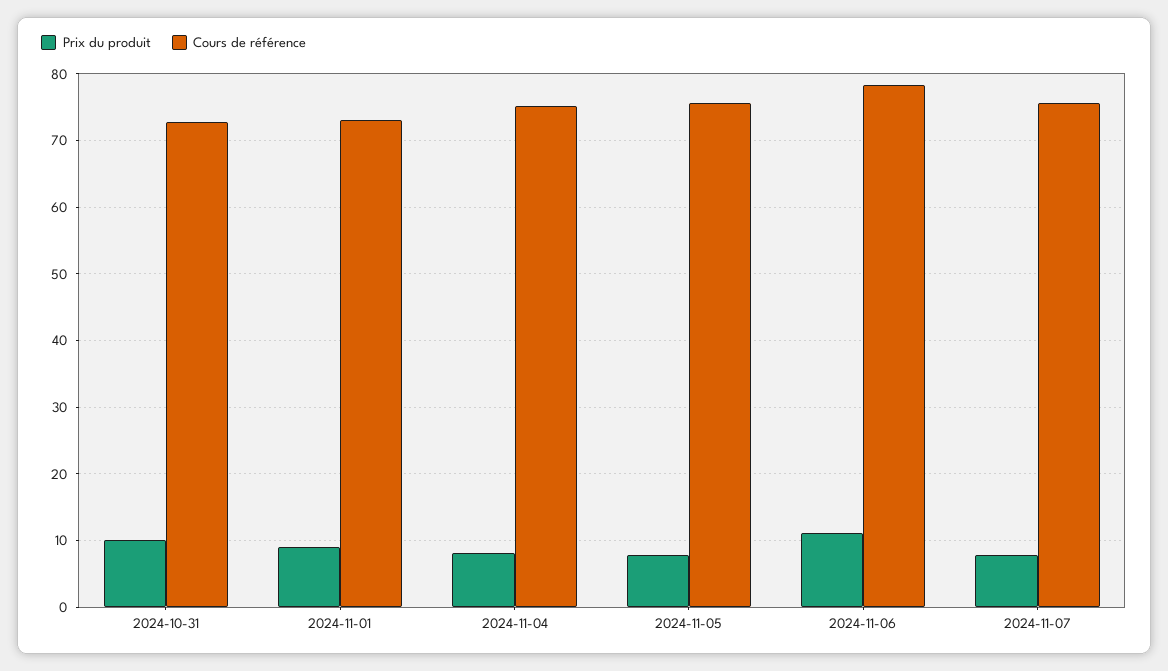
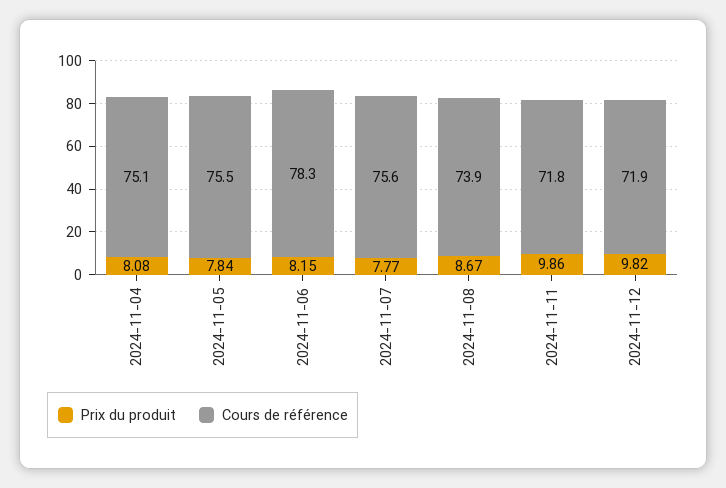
Prix du produit, 2024-10-31: 10 -> none
Cours de référence, 2024-10-31: 73 -> none
Prix du produit, 2024-11-01: 9 -> none
Cours de référence, 2024-11-01: 73 -> none
Prix du produit, 2024-11-06: 11 -> 8.15
Prix du produit, 2024-11-08: none -> 8.67
Cours de référence, 2024-11-08: none -> 73.9
Prix du produit, 2024-11-11: none -> 9.86
Cours de référence, 2024-11-11: none -> 71.8
Prix du produit, 2024-11-12: none -> 9.82
Cours de référence, 2024-11-12: none -> 71.9

